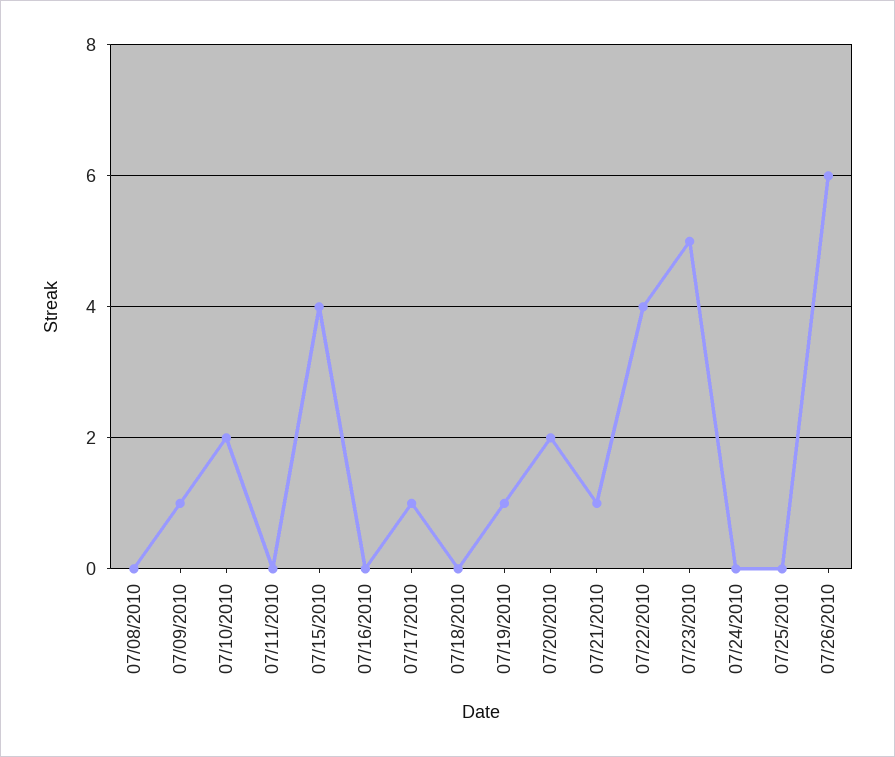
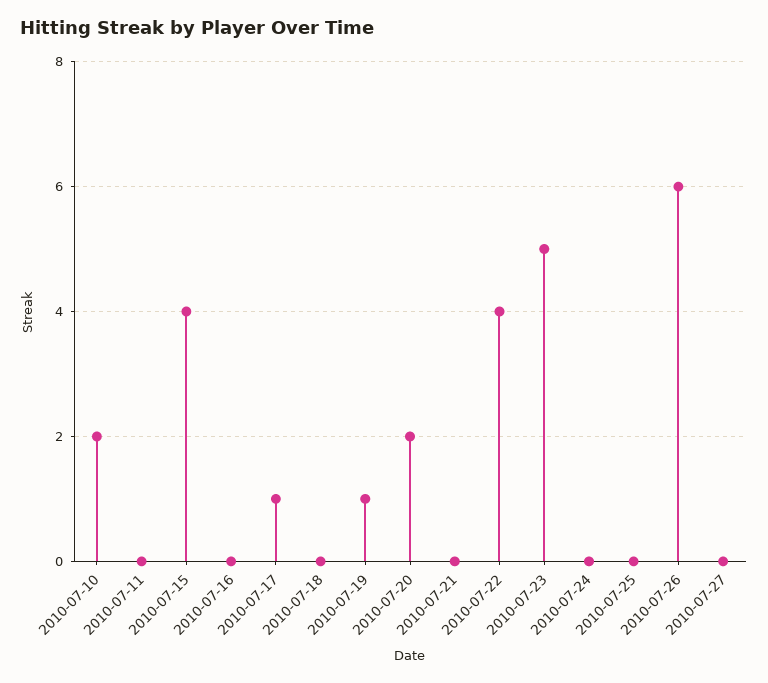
07/08/2010: 0 -> none
07/09/2010: 1 -> none
07/21/2010: 1 -> 0
2010-07-27: none -> 0

